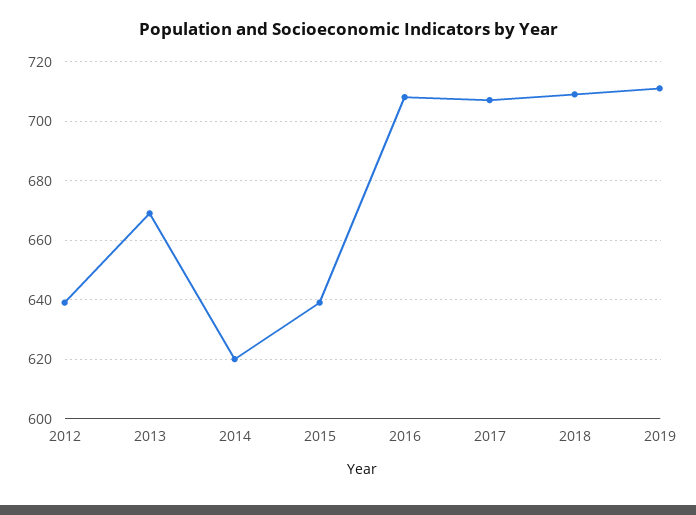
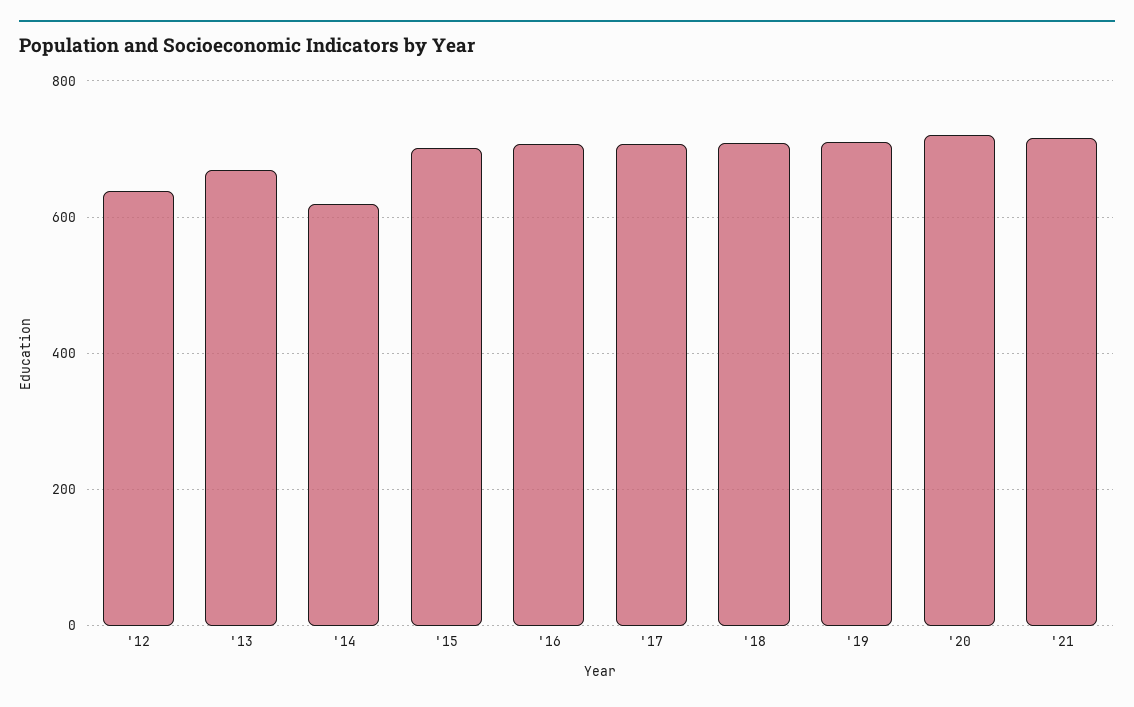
2015: 640 -> 700
'20: none -> 720
'21: none -> 720

